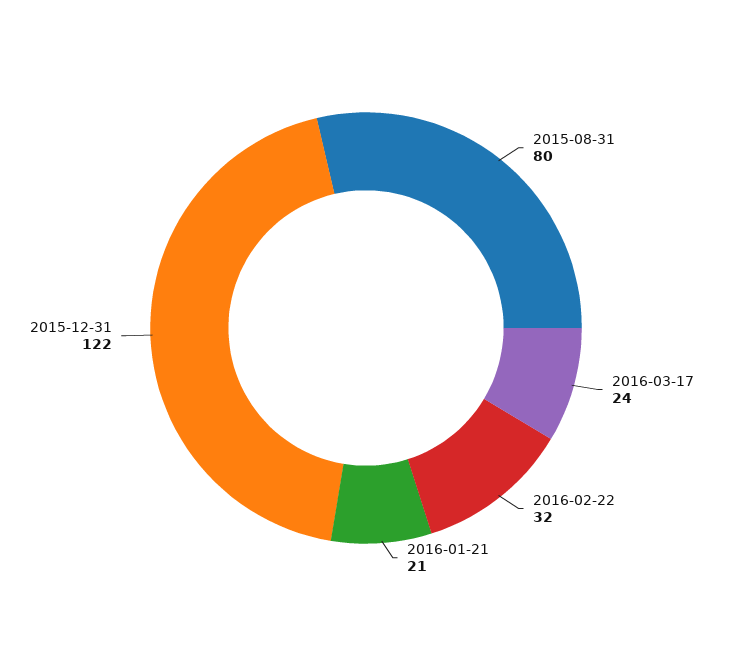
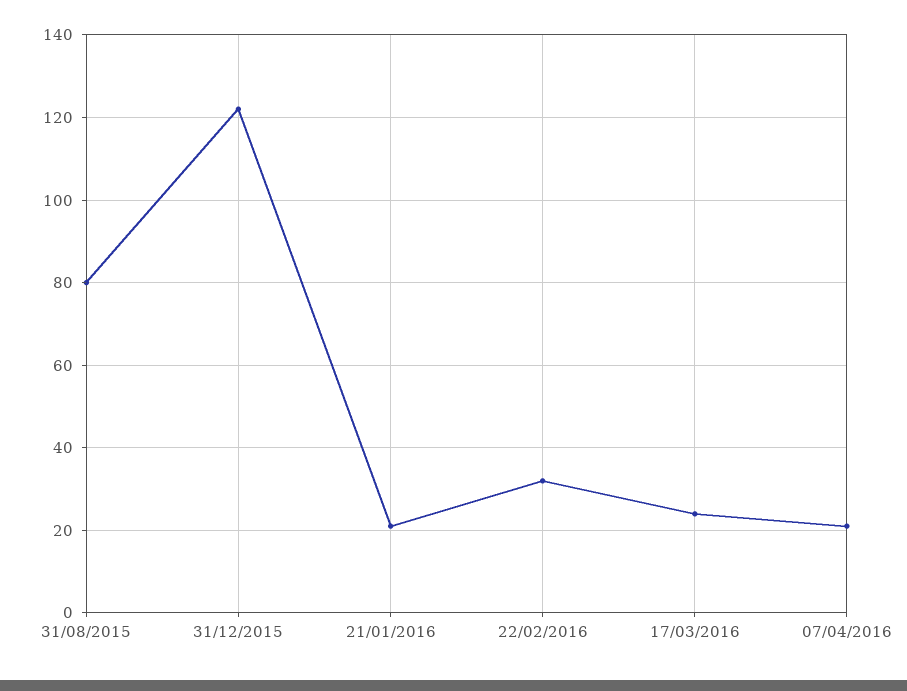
07/04/2016: none -> 20

